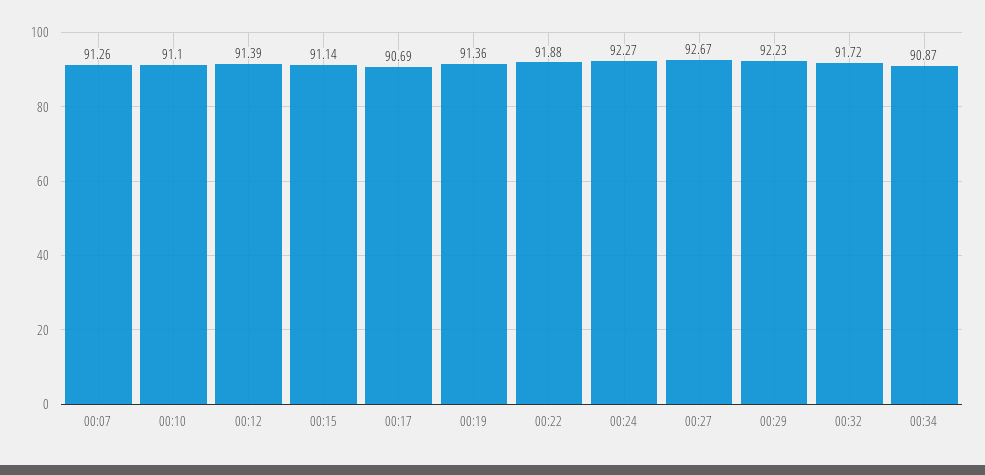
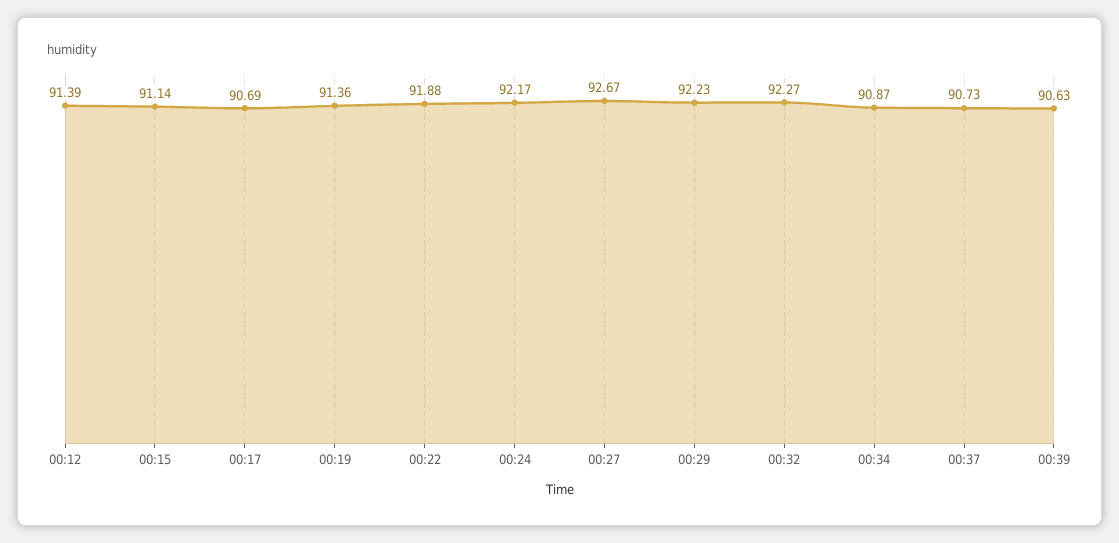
00:07: 91.26 -> none
00:10: 91.1 -> none
00:24: 92.27 -> 92.17
00:32: 91.72 -> 92.27
00:37: none -> 90.73
00:39: none -> 90.63

